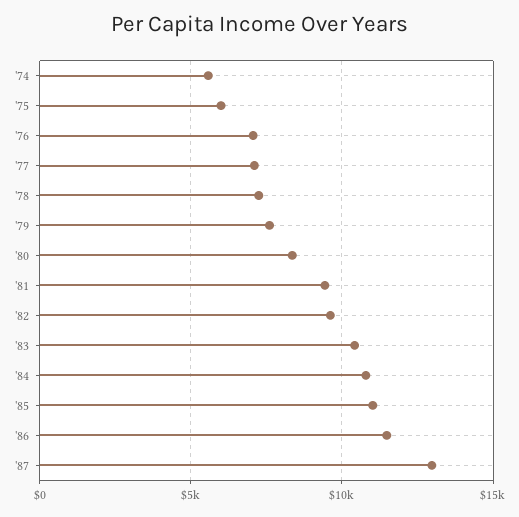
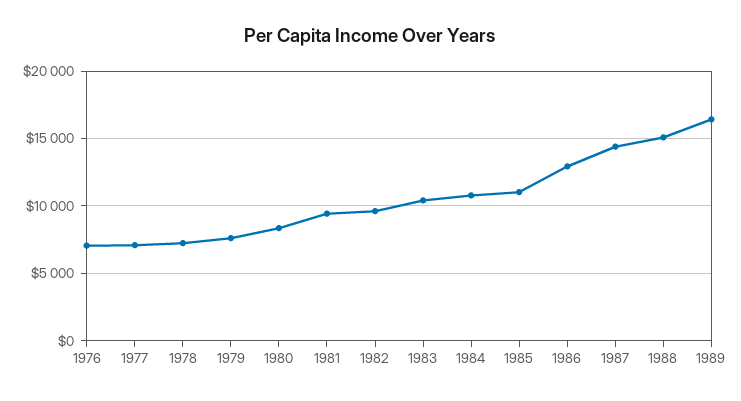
'74: 5500 -> none
'75: 6000 -> none
'86: 11500 -> 13000
'87: 13000 -> 14500
1988: none -> 15000
1989: none -> 16500

